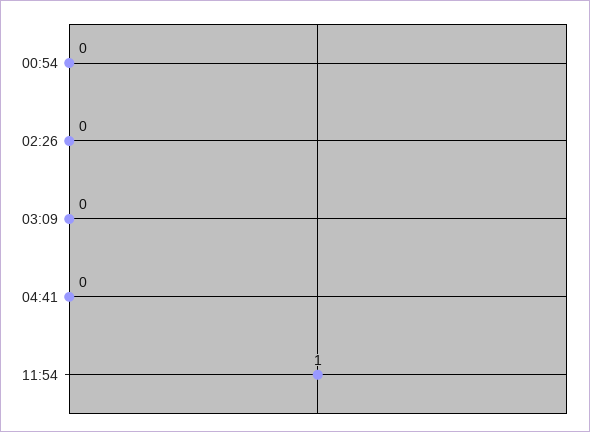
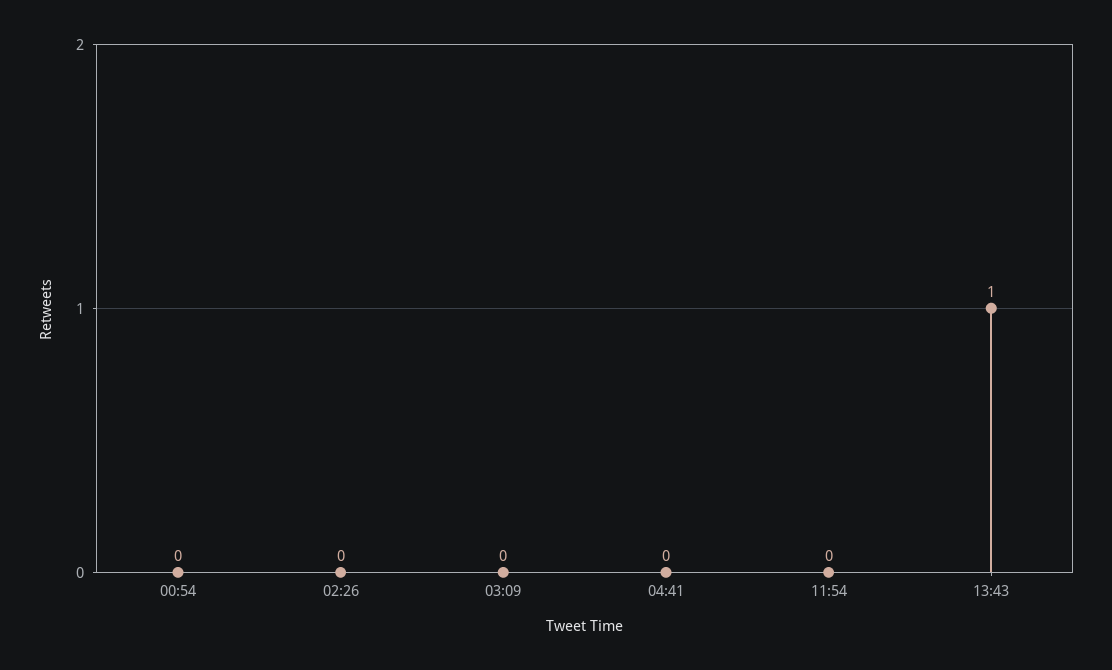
11:54: 1 -> 0
13:43: none -> 1

